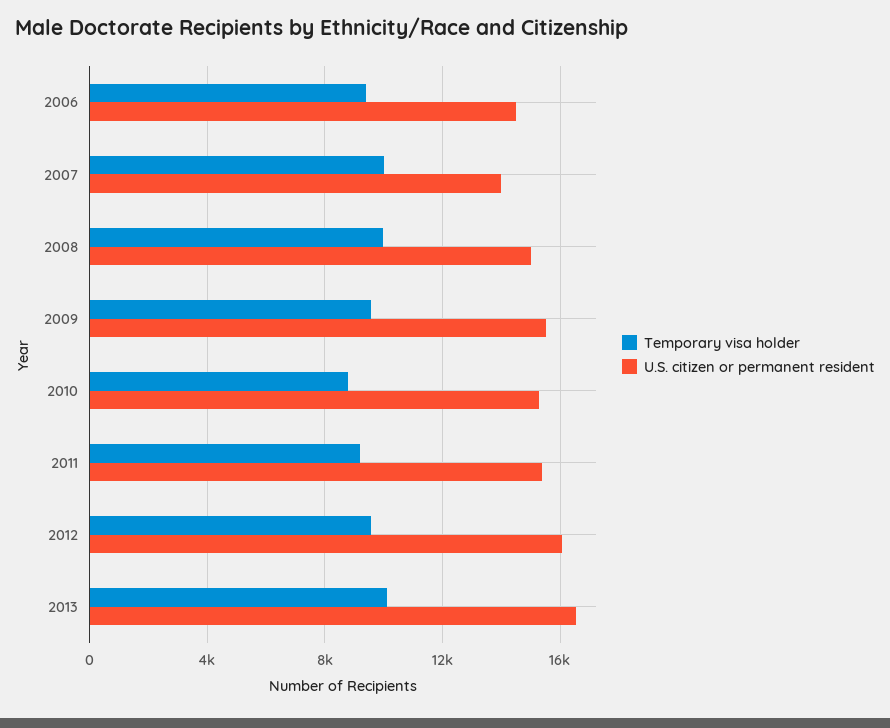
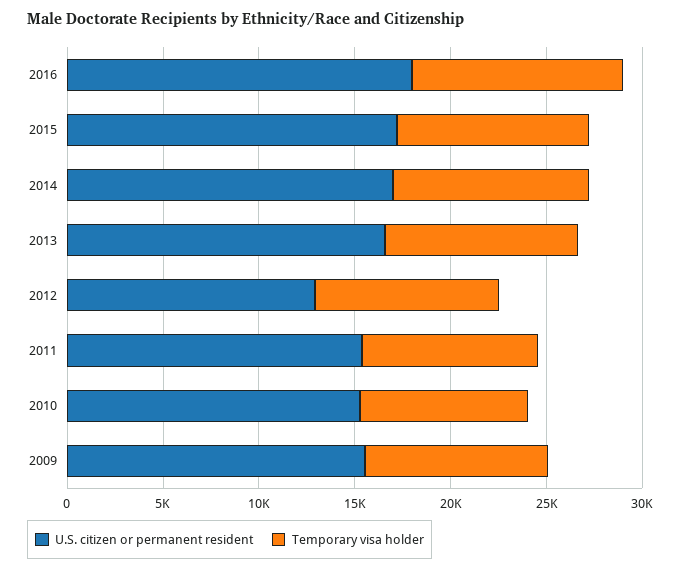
Temporary visa holder, 2006: 9500 -> none
U.S. citizen or permanent resident, 2006: 14500 -> none
Temporary visa holder, 2007: 10000 -> none
U.S. citizen or permanent resident, 2007: 14000 -> none
Temporary visa holder, 2008: 10000 -> none
U.S. citizen or permanent resident, 2008: 15000 -> none
U.S. citizen or permanent resident, 2012: 16000 -> 13000
U.S. citizen or permanent resident, 2016: none -> 18000
Temporary visa holder, 2016: none -> 11000
U.S. citizen or permanent resident, 2015: none -> 17000
Temporary visa holder, 2015: none -> 10000
U.S. citizen or permanent resident, 2014: none -> 17000
Temporary visa holder, 2014: none -> 10000

